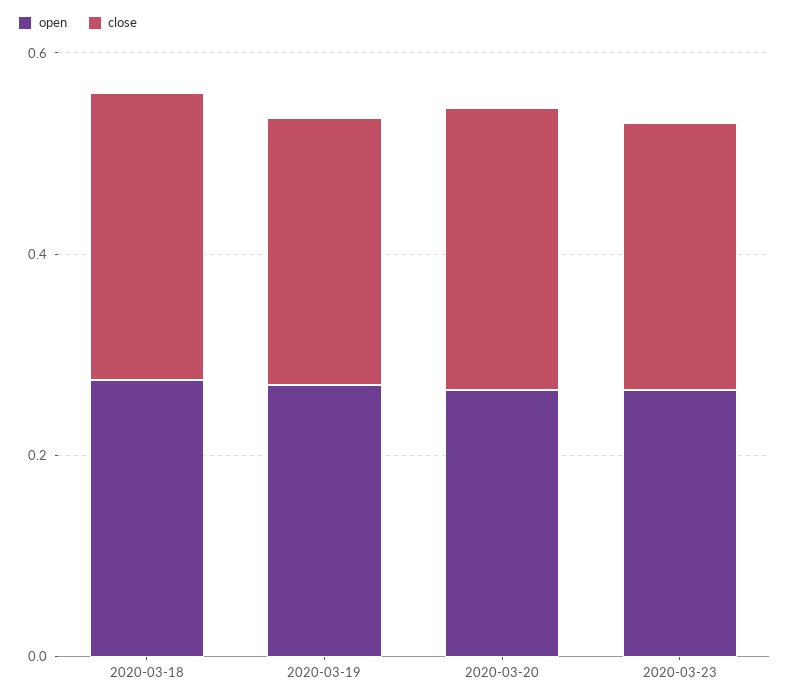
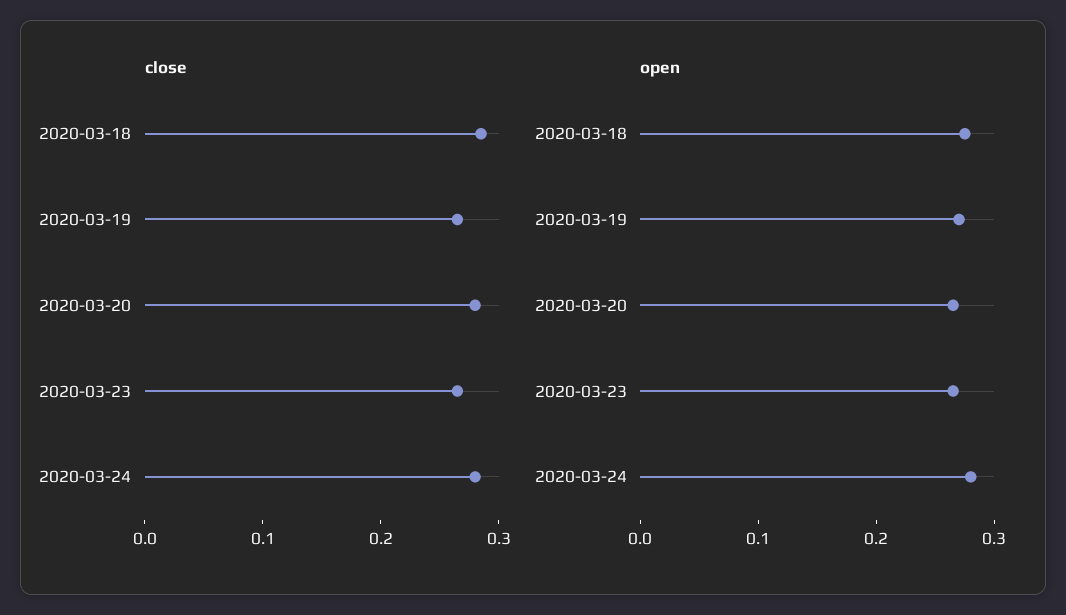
close, 2020-03-24: none -> 0.28
open, 2020-03-24: none -> 0.28

